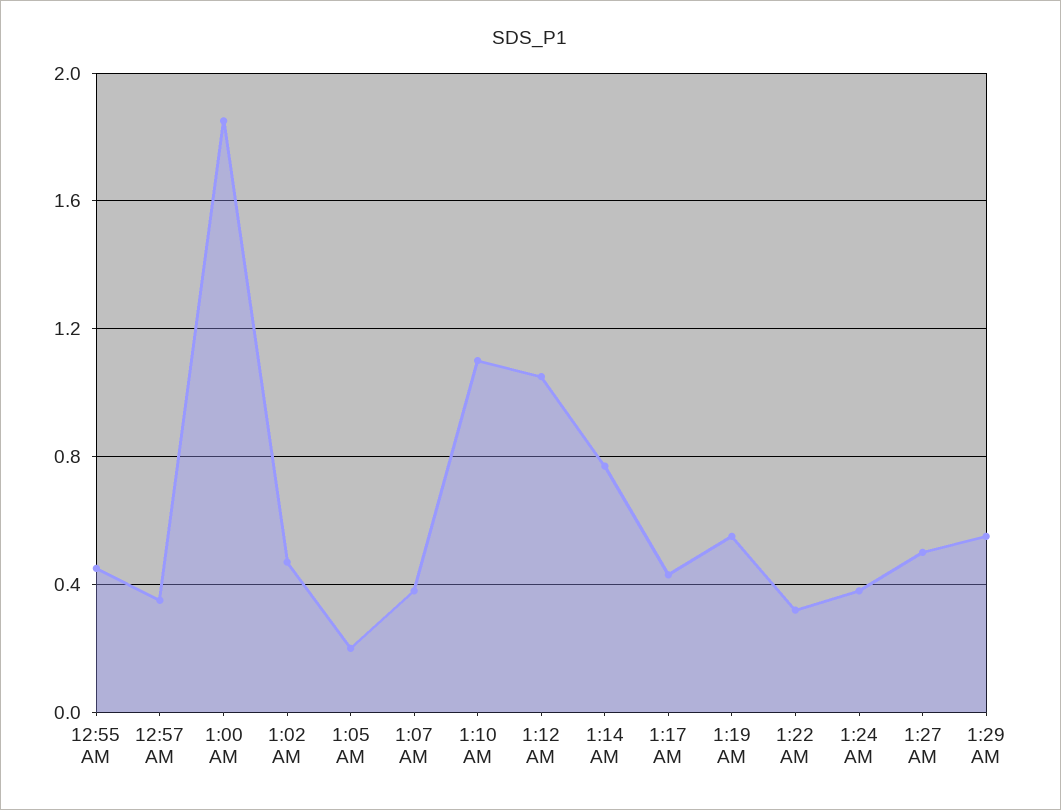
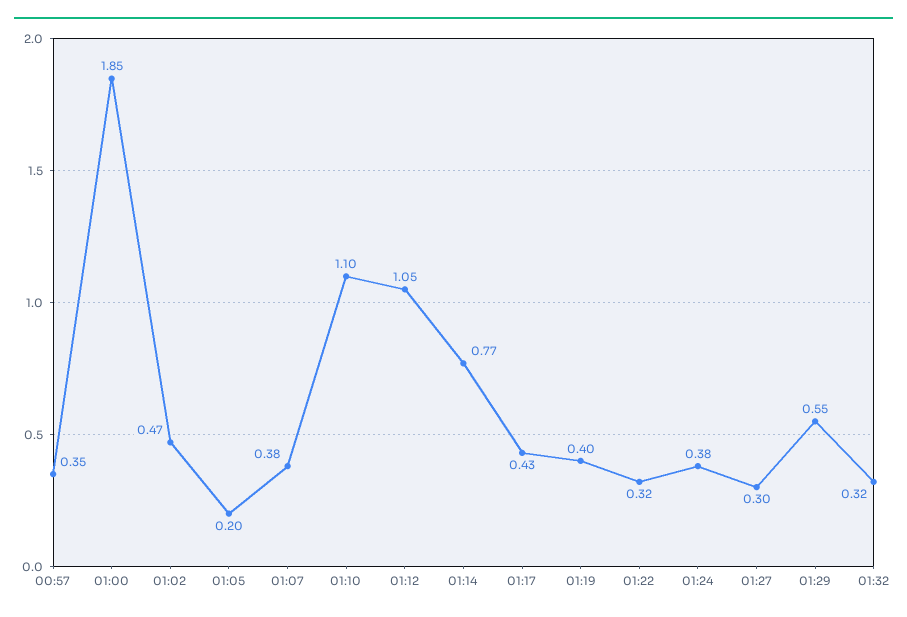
12:55 AM: 0.45 -> none
1:19 AM: 0.55 -> 0.4
1:27 AM: 0.5 -> 0.3
01:32: none -> 0.32

